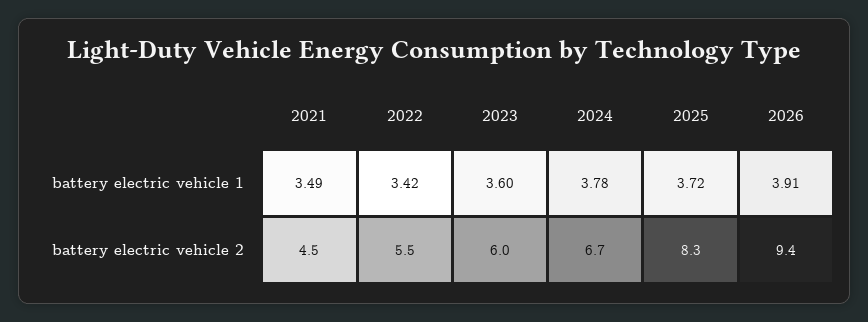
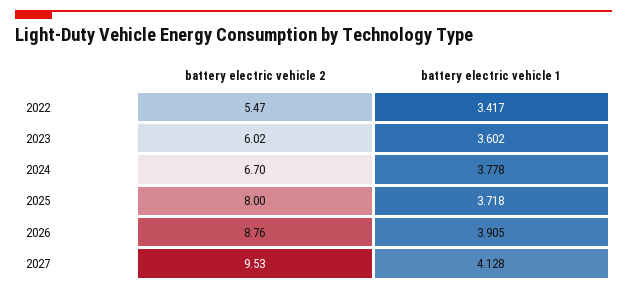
2021, battery electric vehicle 1: 3.49 -> none
2021, battery electric vehicle 2: 4.5 -> none
2025, battery electric vehicle 2: 8.3 -> 8
2026, battery electric vehicle 2: 9.4 -> 8.76
2027, battery electric vehicle 2: none -> 9.53
2027, battery electric vehicle 1: none -> 4.128

